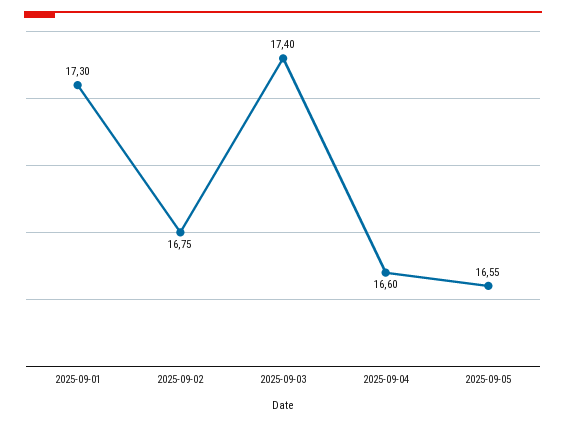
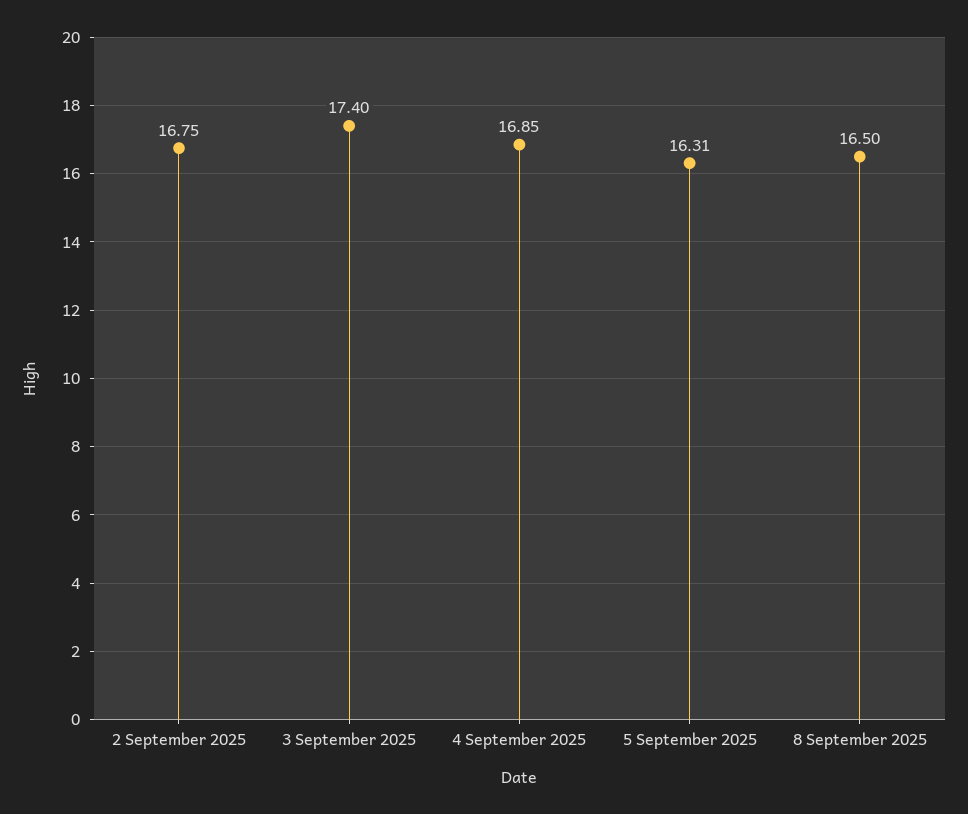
2025-09-01: 17.3 -> none
2025-09-04: 16.6 -> 16.85
2025-09-05: 16.55 -> 16.31
8 September 2025: none -> 16.5

